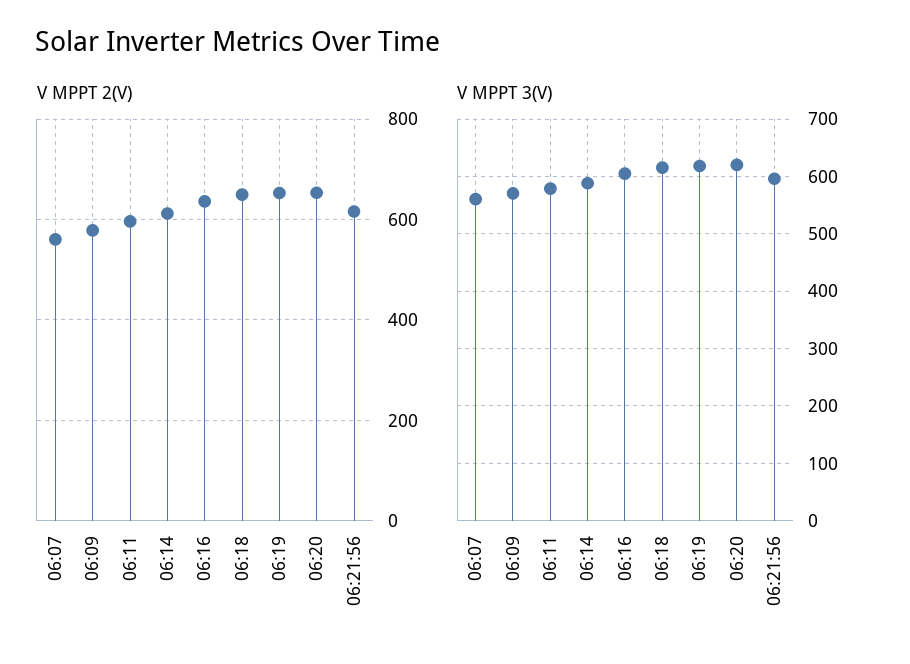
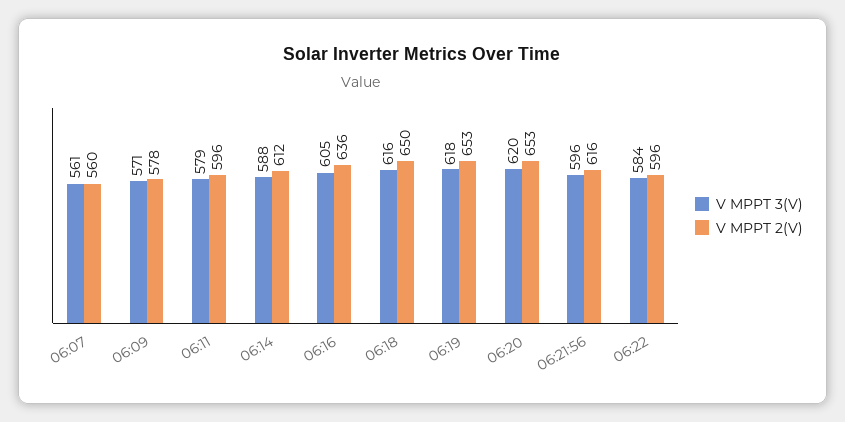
V MPPT 3(V), 06:22: none -> 584
V MPPT 2(V), 06:22: none -> 596

